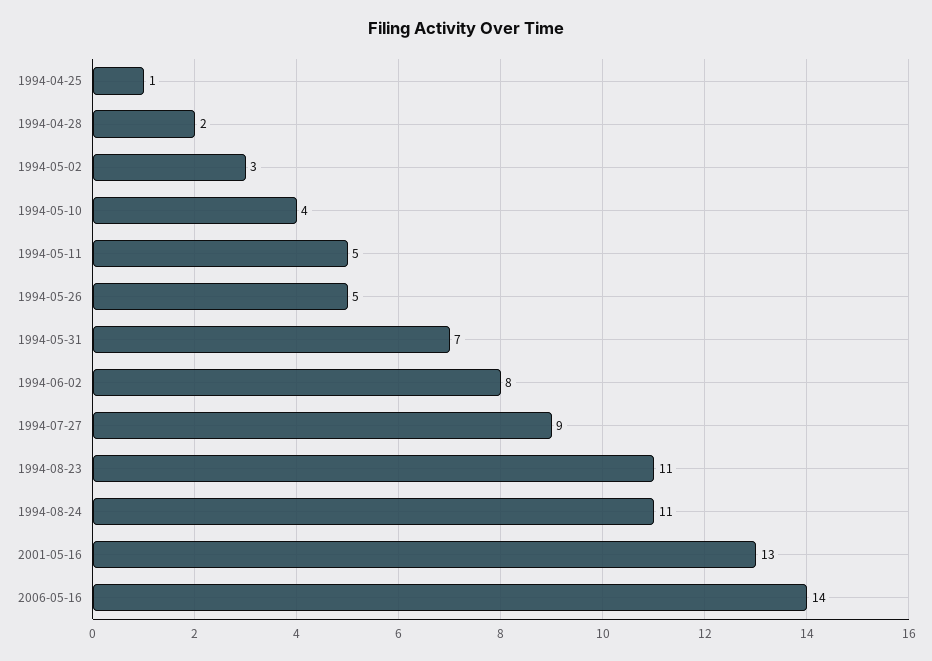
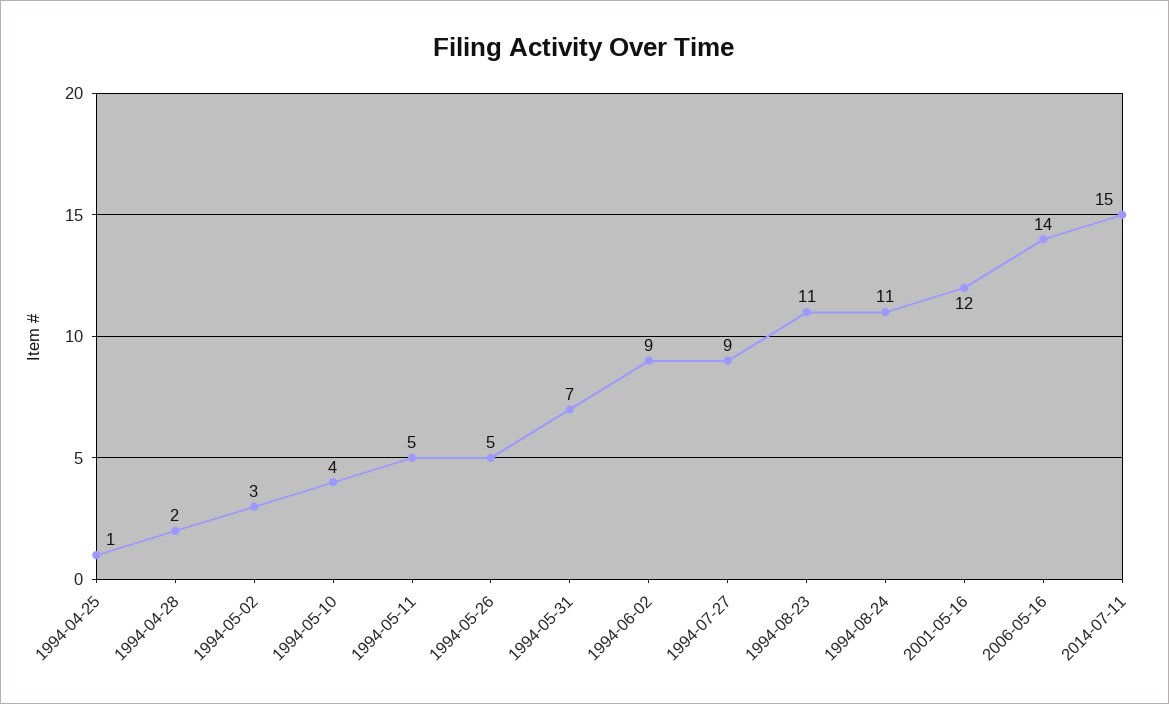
1994-06-02: 8 -> 9
2001-05-16: 13 -> 12
2014-07-11: none -> 15

